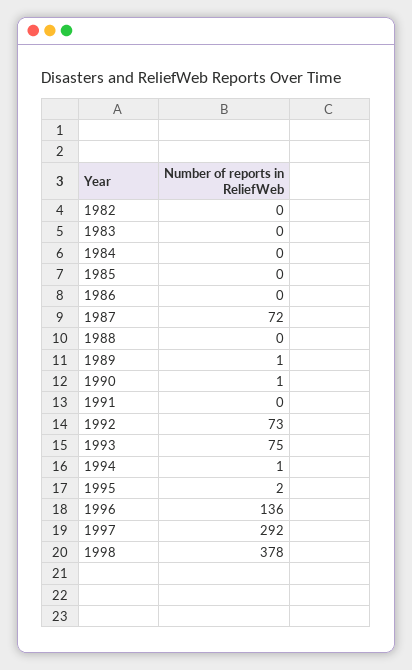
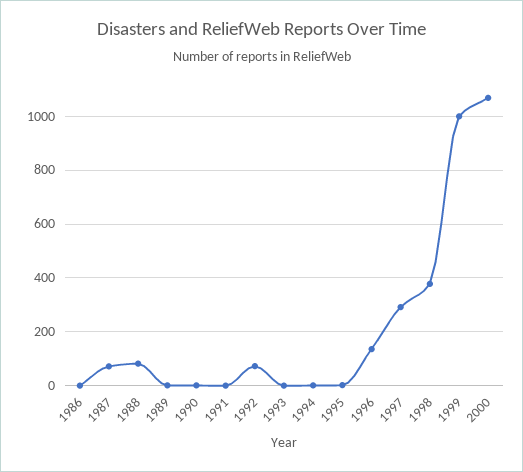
1982: 0 -> none
1983: 0 -> none
1984: 0 -> none
1985: 0 -> none
1988: 0 -> 75
1993: 75 -> 0
1999: none -> 1000
2000: none -> 1075

